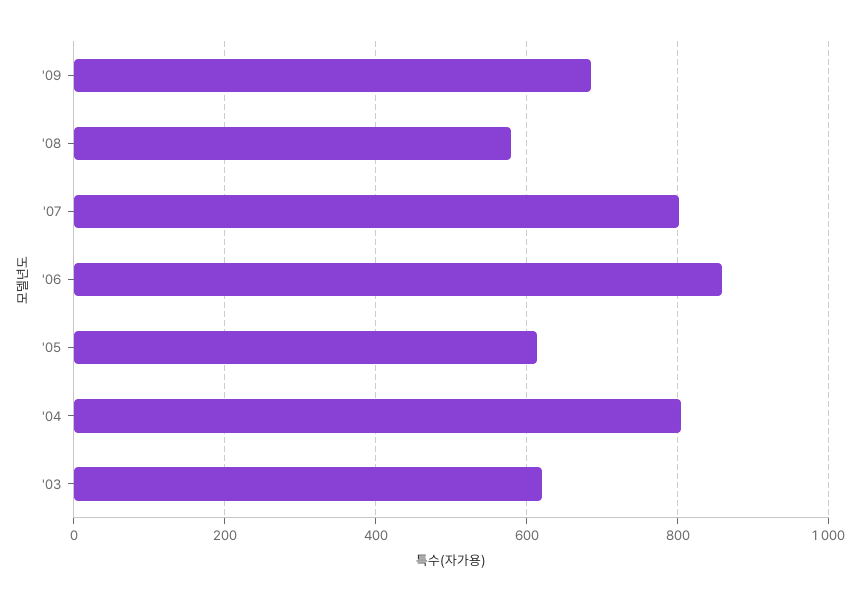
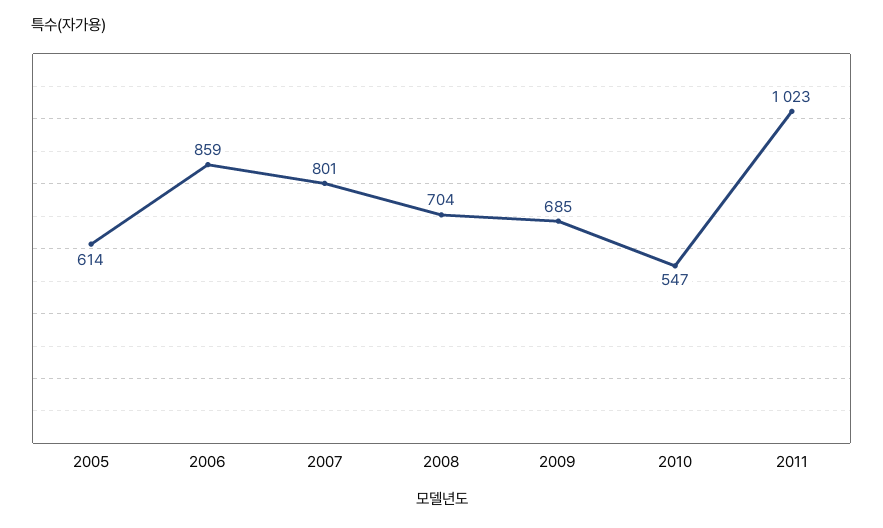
'08: 580 -> 704
'04: 800 -> none
'03: 620 -> none
2010: none -> 547
2011: none -> 1023

